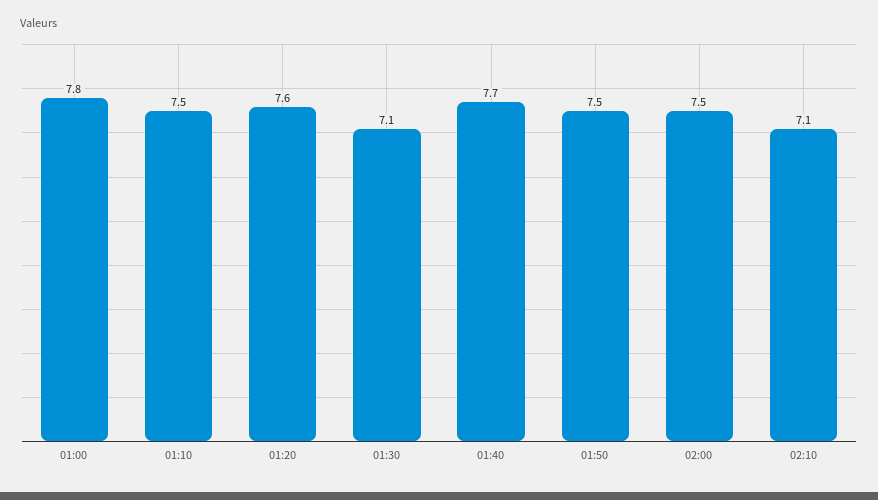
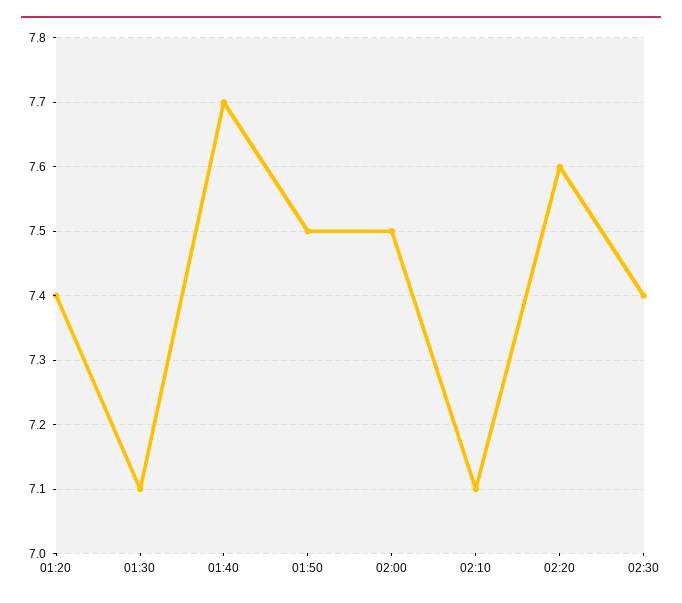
01:00: 7.8 -> none
01:10: 7.5 -> none
01:20: 7.6 -> 7.4
02:20: none -> 7.6
02:30: none -> 7.4

